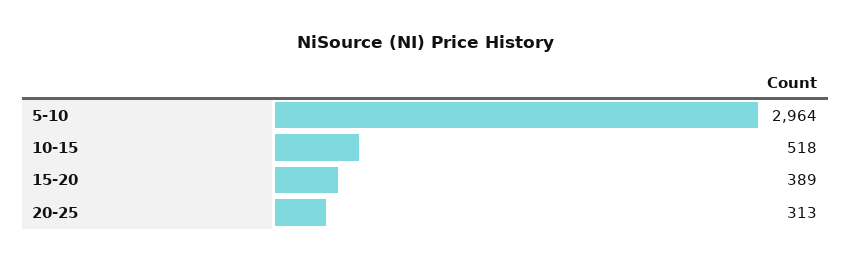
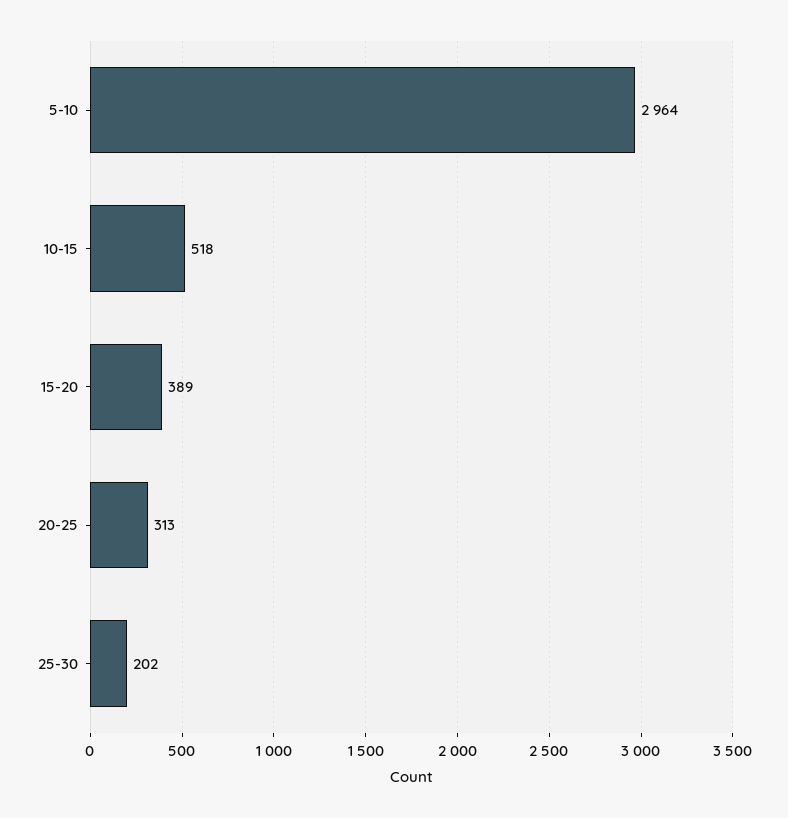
25-30: none -> 202

